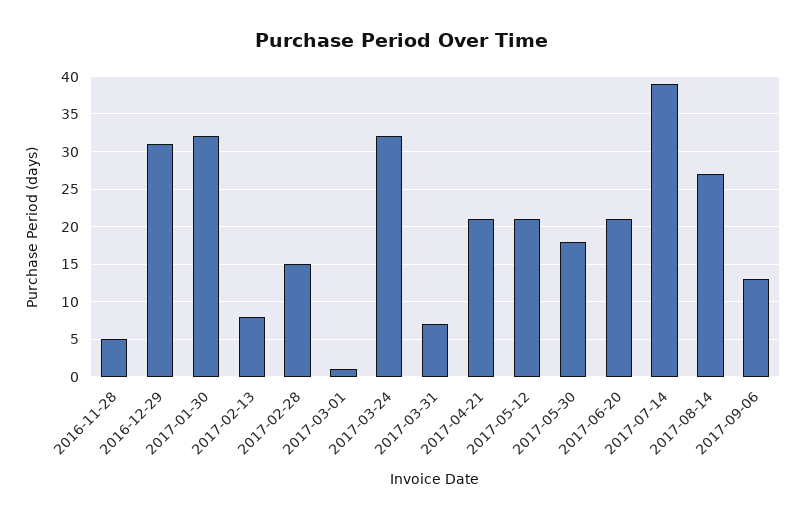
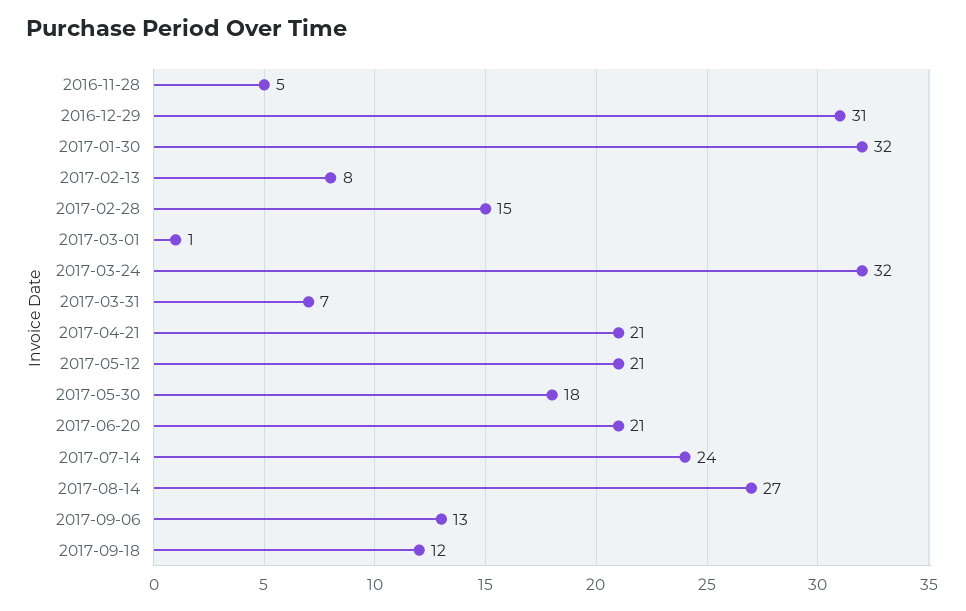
2017-07-14: 39 -> 24
2017-09-18: none -> 12

